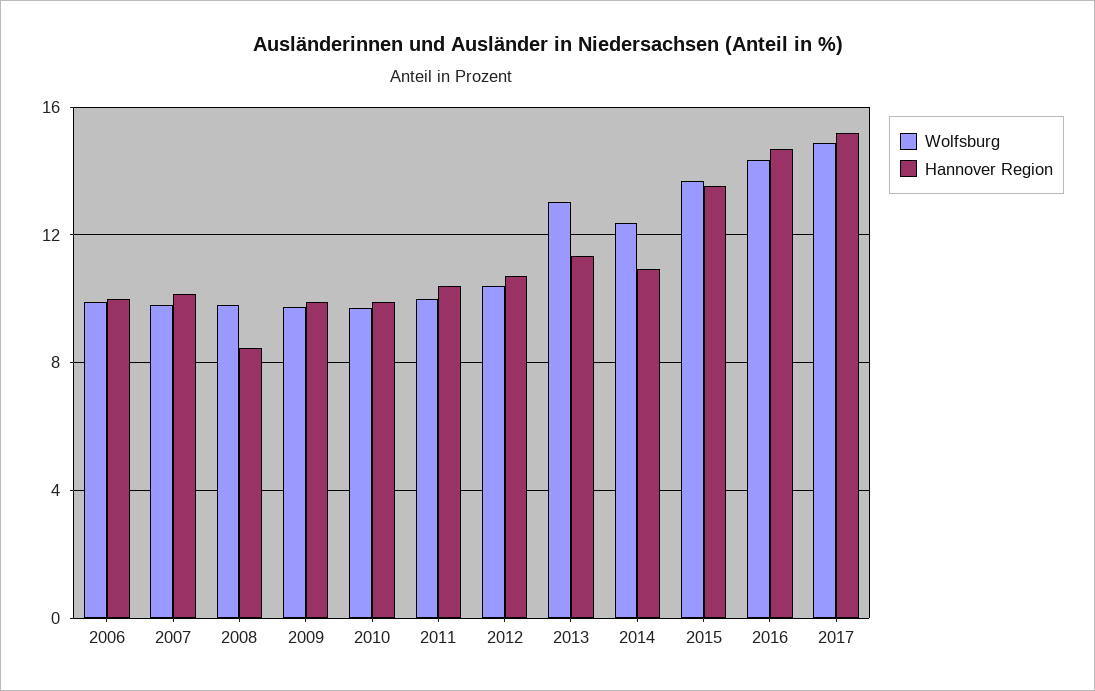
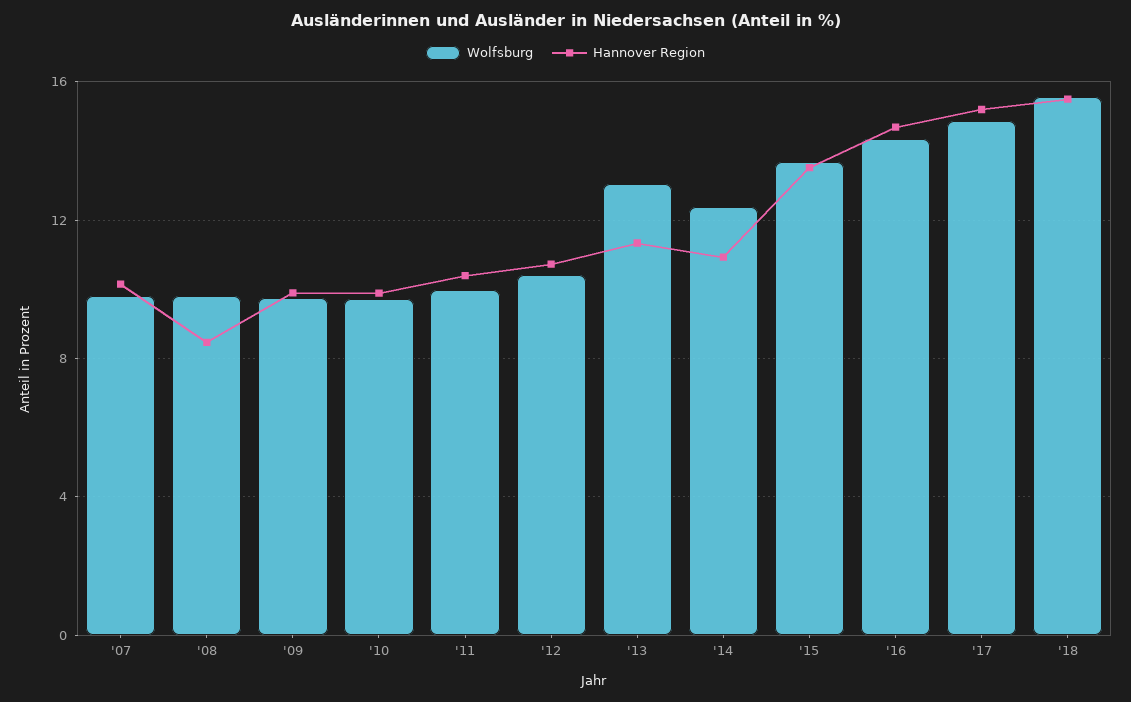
Wolfsburg, 2006: 10 -> none
Hannover Region, 2006: 10 -> none
Wolfsburg, '18: none -> 15.5
Hannover Region, '18: none -> 15.5

